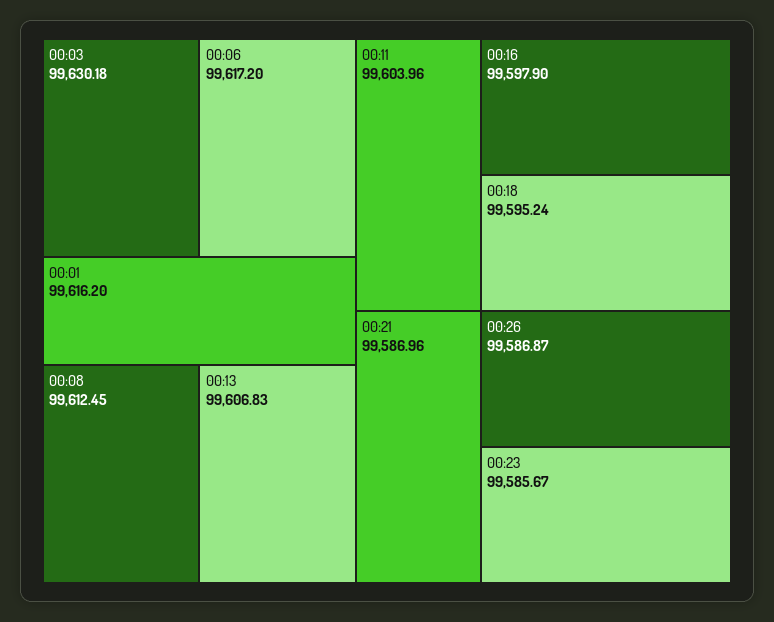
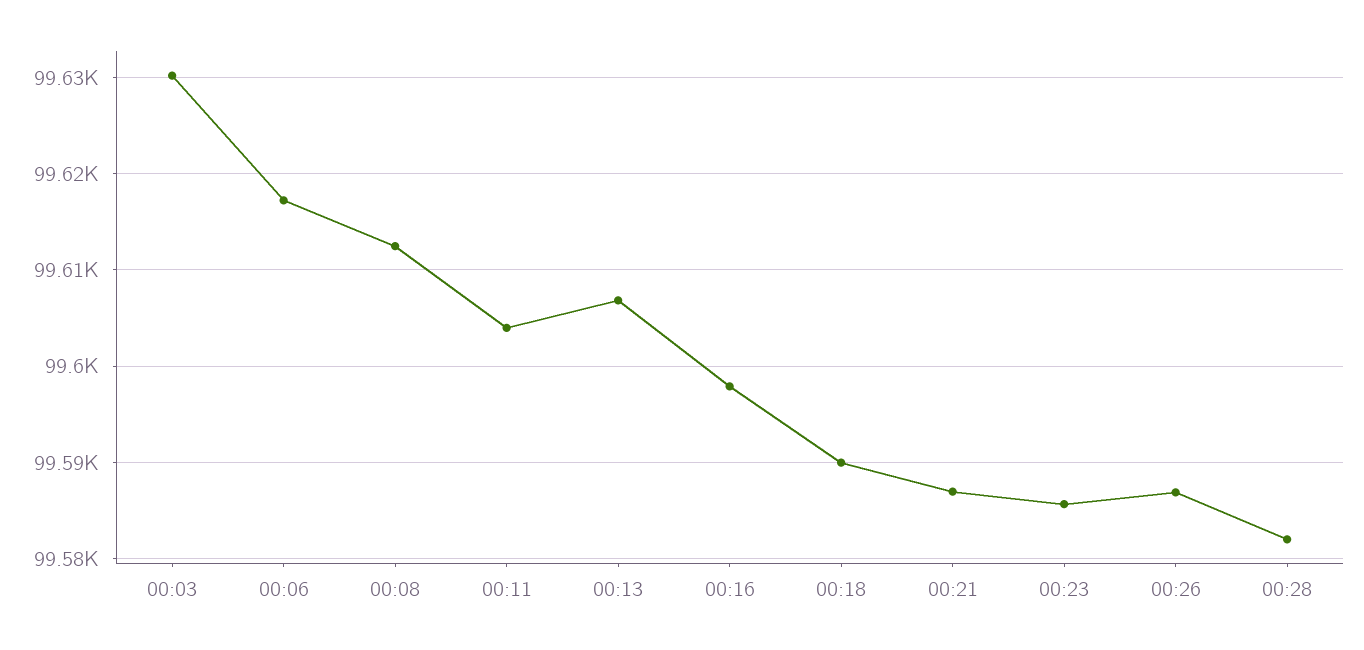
00:01: 99616.2 -> none
00:18: 99595.24 -> 99590
00:28: none -> 99582

